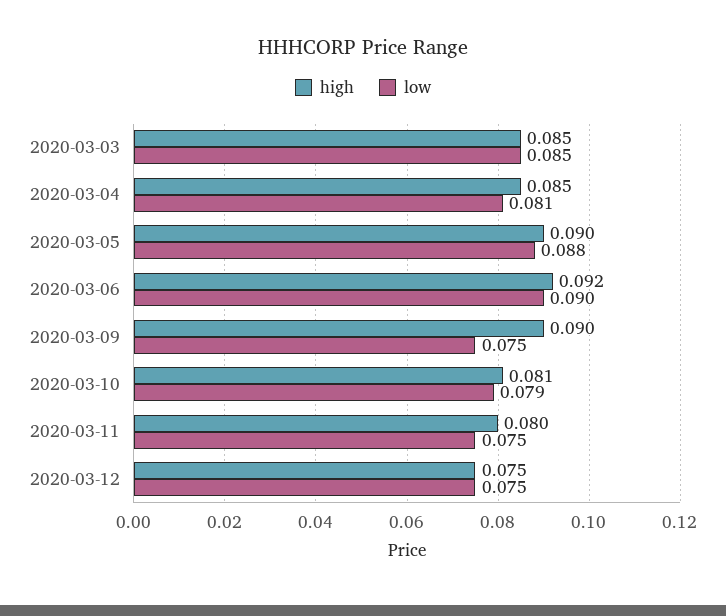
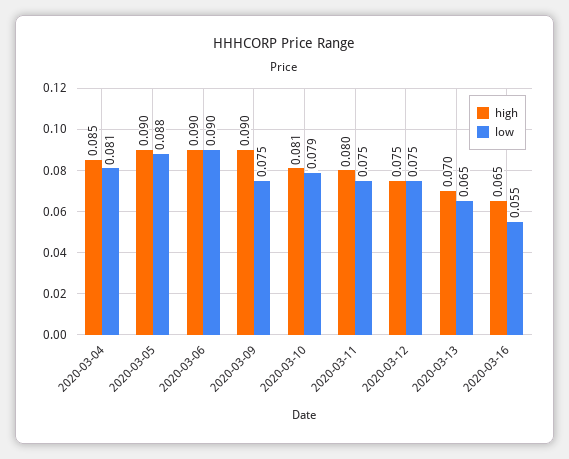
high, 2020-03-03: 0.085 -> none
low, 2020-03-03: 0.085 -> none
high, 2020-03-06: 0.092 -> 0.09
high, 2020-03-13: none -> 0.07
low, 2020-03-13: none -> 0.065
high, 2020-03-16: none -> 0.065
low, 2020-03-16: none -> 0.055

